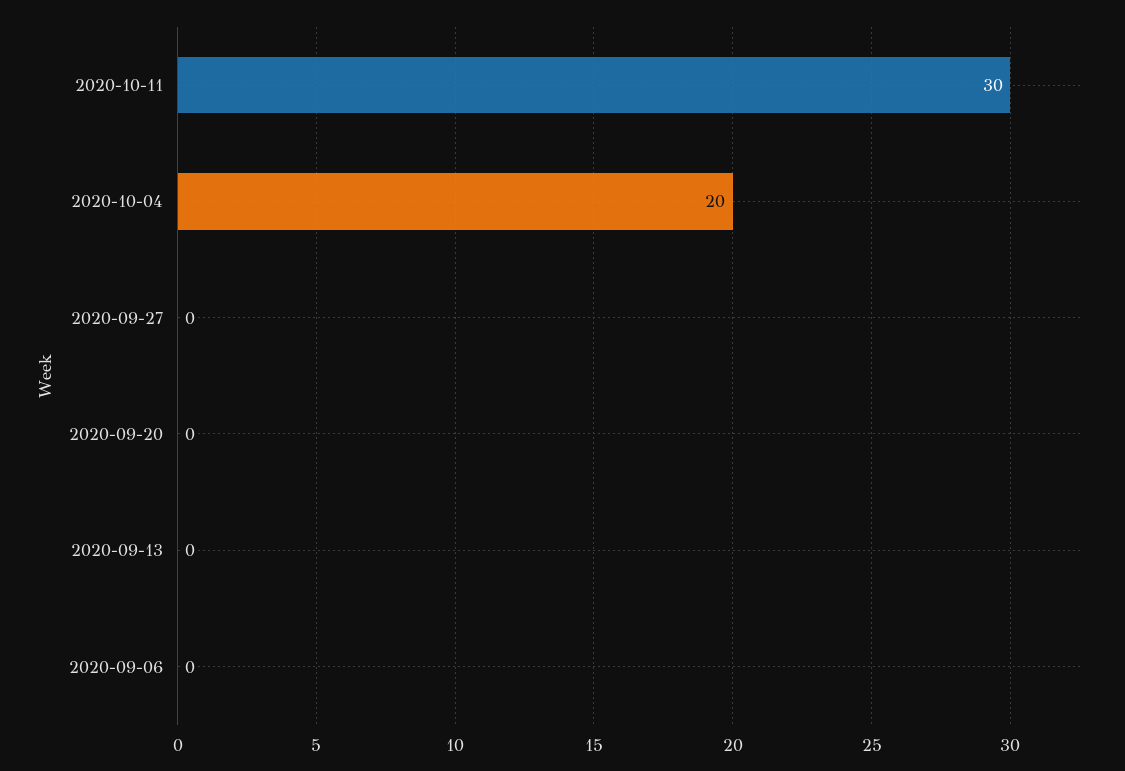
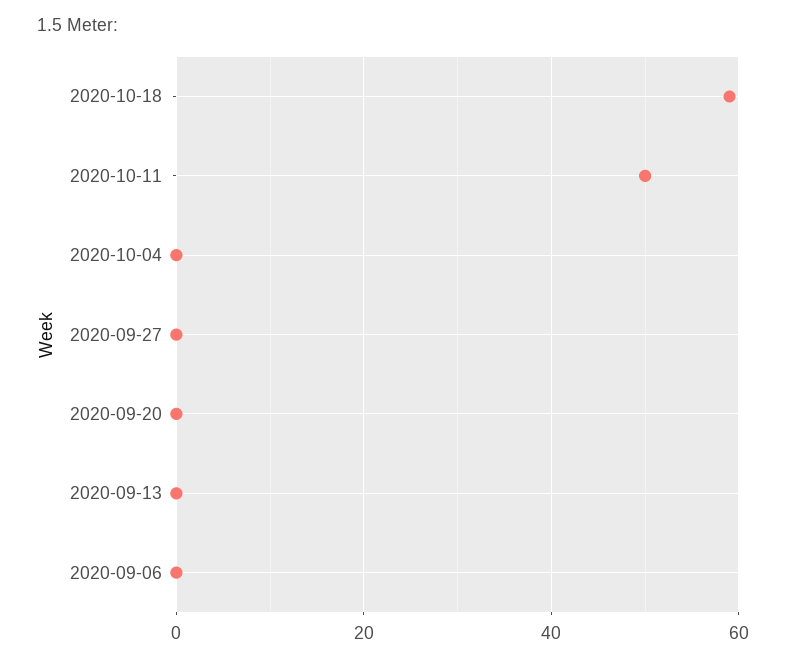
2020-10-11: 30 -> 50
2020-10-04: 20 -> 0
2020-10-18: none -> 60

